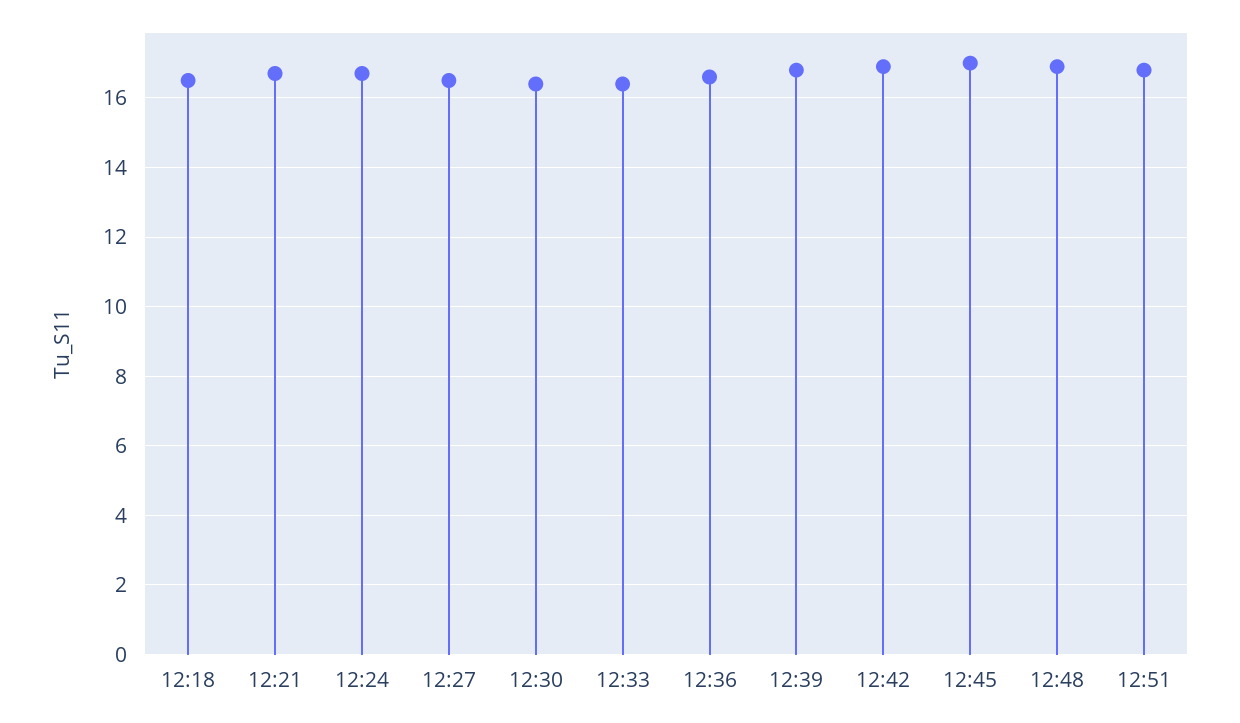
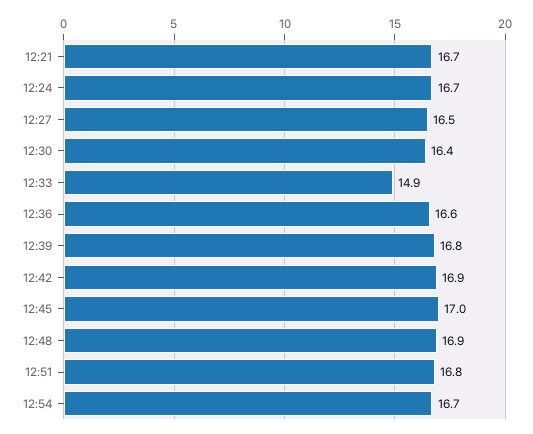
12:18: 16.5 -> none
12:33: 16.5 -> 14.9
12:54: none -> 16.7

